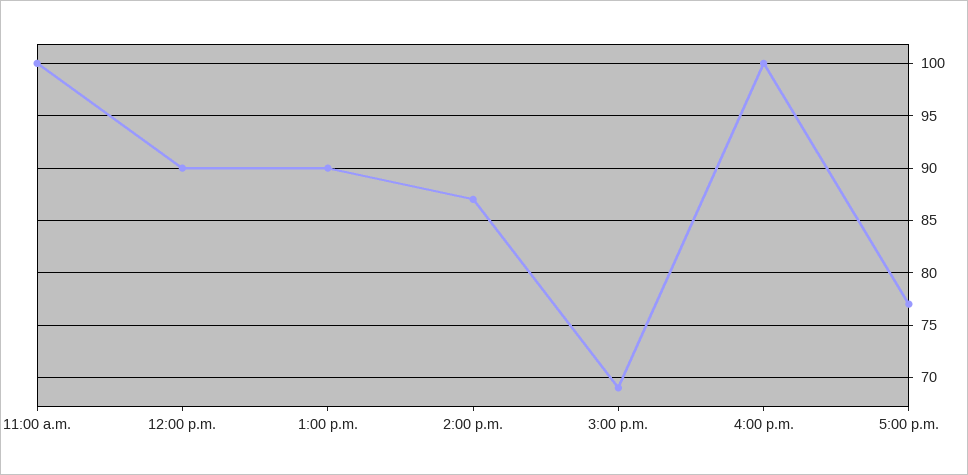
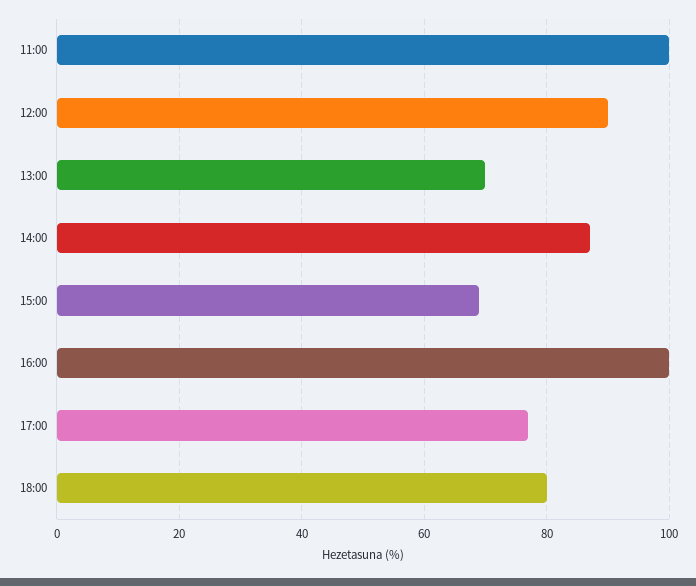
1:00 p.m.: 90 -> 70
18:00: none -> 80

